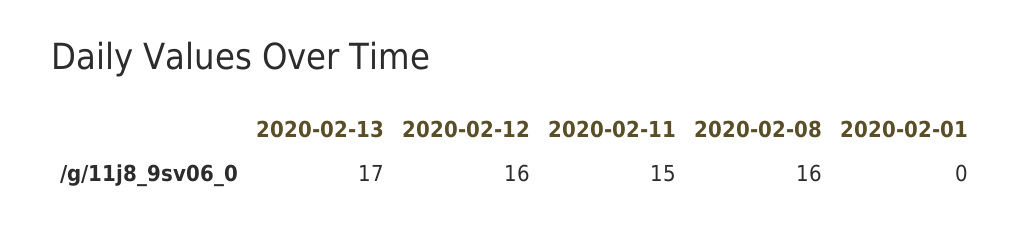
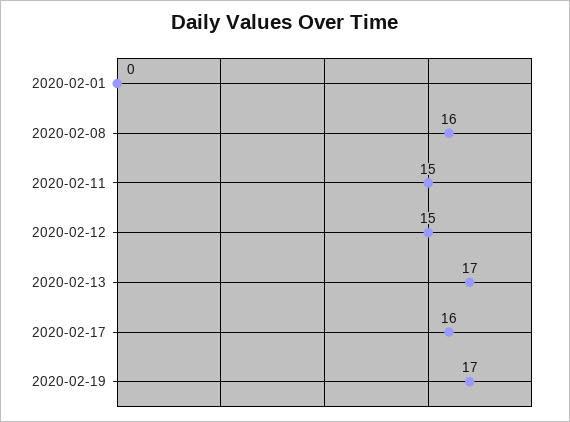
2020-02-12: 16 -> 15
2020-02-17: none -> 16
2020-02-19: none -> 17

